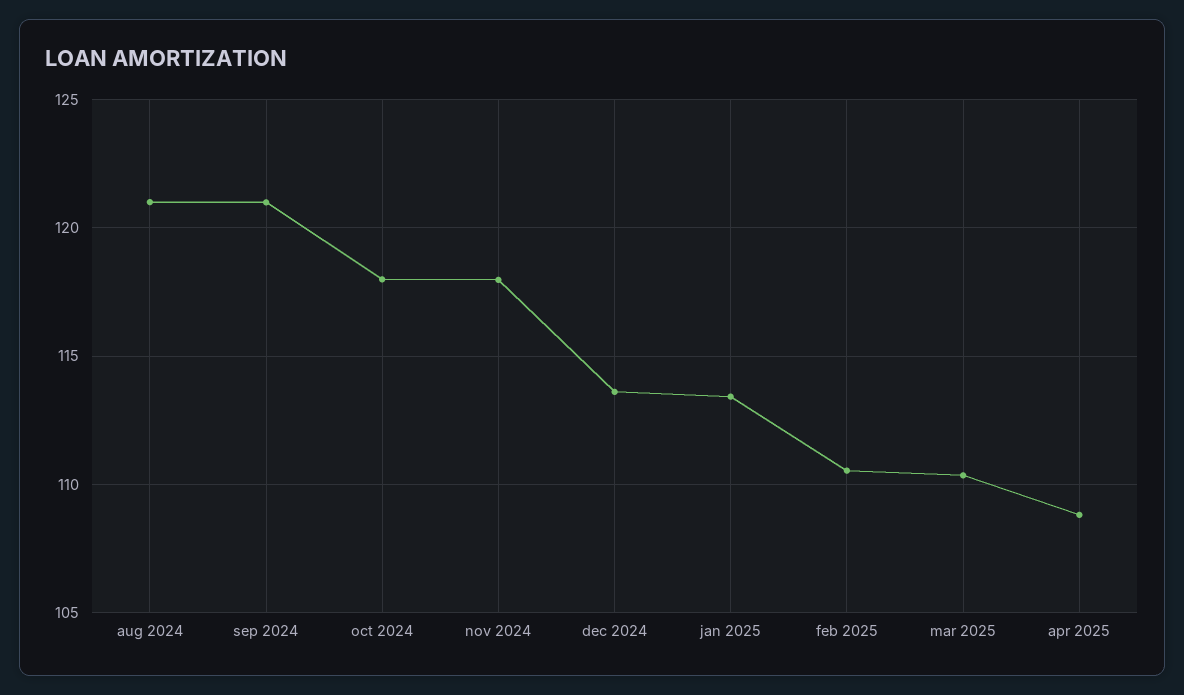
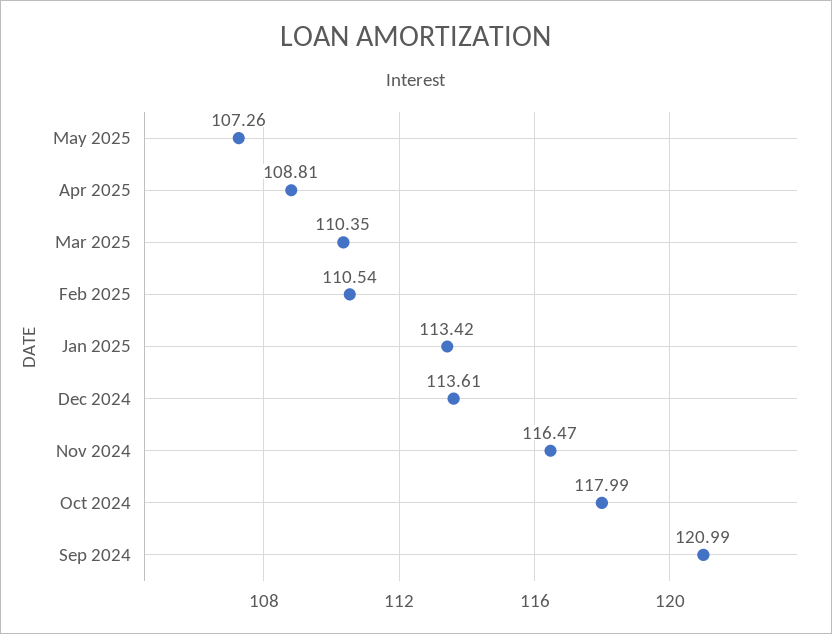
aug 2024: 121 -> none
nov 2024: 118 -> 116.47
May 2025: none -> 107.26

